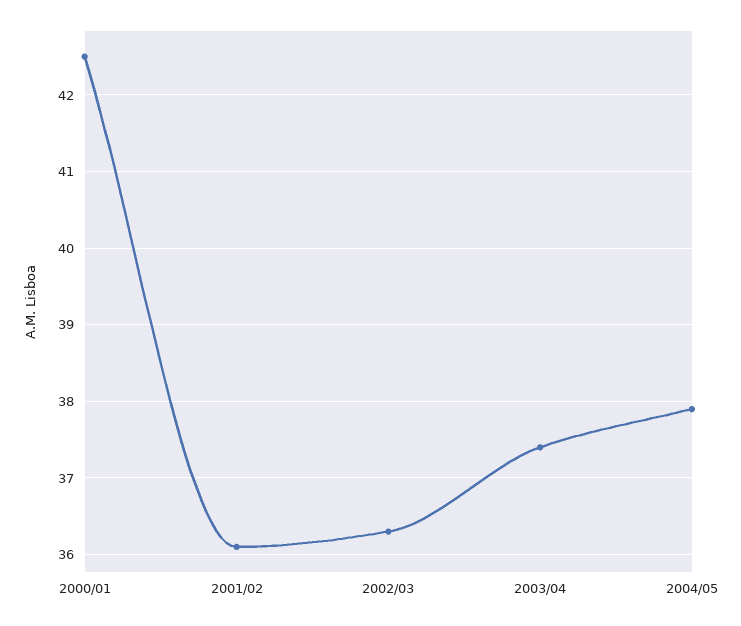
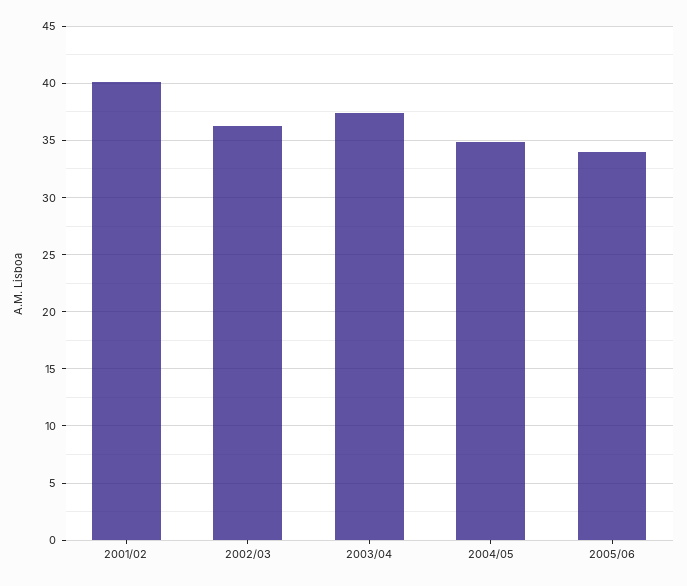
2000/01: 42.5 -> none
2001/02: 36.1 -> 40
2004/05: 37.9 -> 35
2005/06: none -> 34

